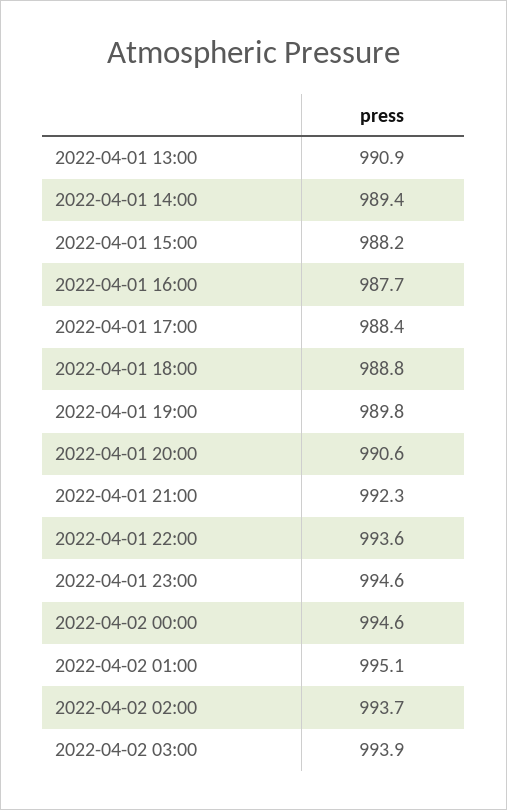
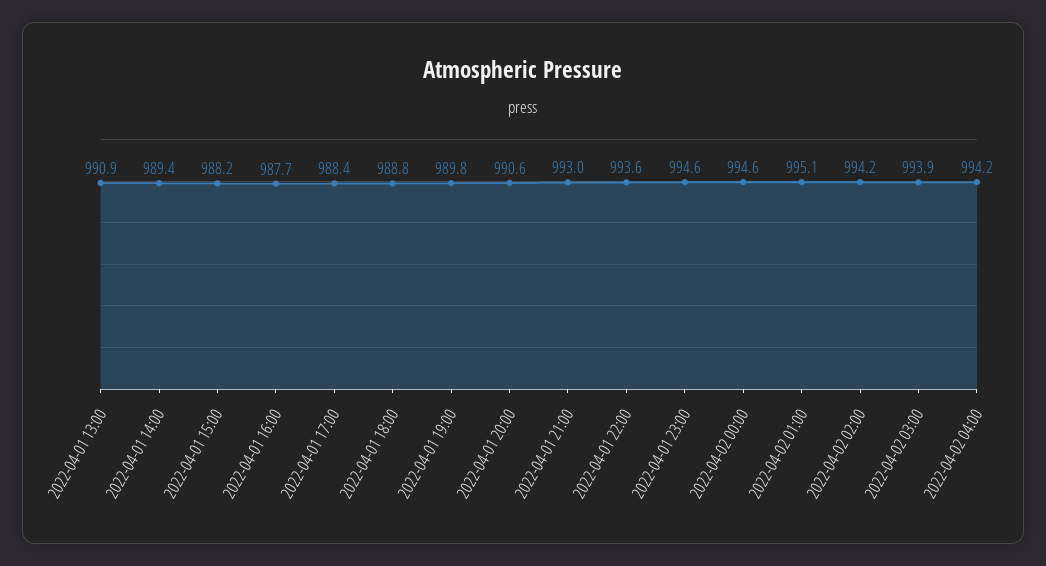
2022-04-01 21:00: 992.3 -> 993
2022-04-02 02:00: 993.7 -> 994.2
2022-04-02 04:00: none -> 994.2

